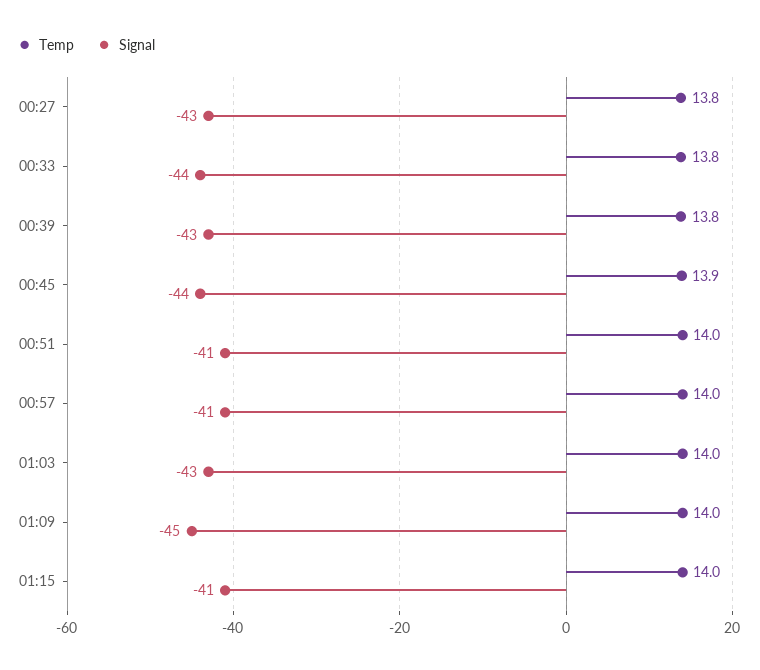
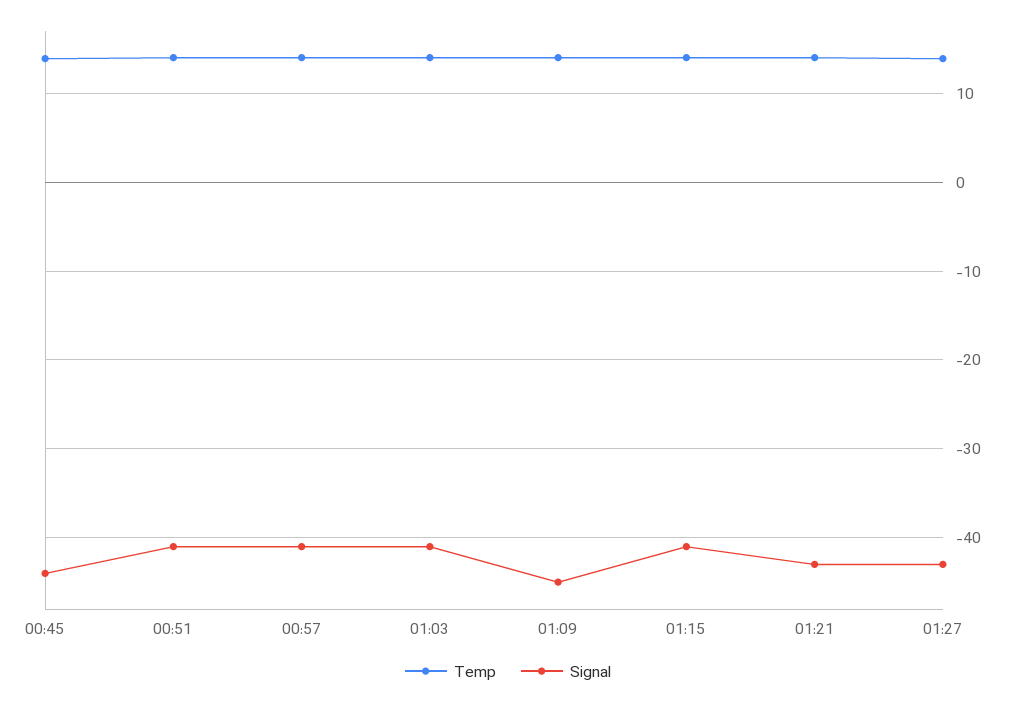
Temp, 00:27: 13.8 -> none
Signal, 00:27: -43 -> none
Temp, 00:33: 13.8 -> none
Signal, 00:33: -44 -> none
Temp, 00:39: 13.8 -> none
Signal, 00:39: -43 -> none
Signal, 01:03: -43 -> -41
Temp, 01:21: none -> 14
Signal, 01:21: none -> -43
Temp, 01:27: none -> 14
Signal, 01:27: none -> -43

